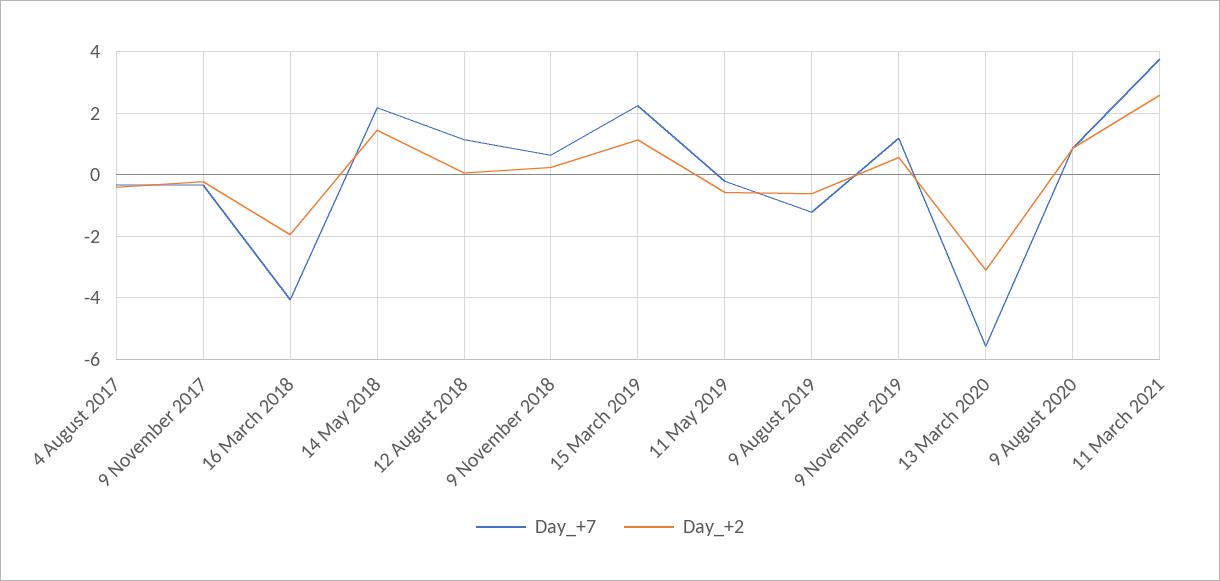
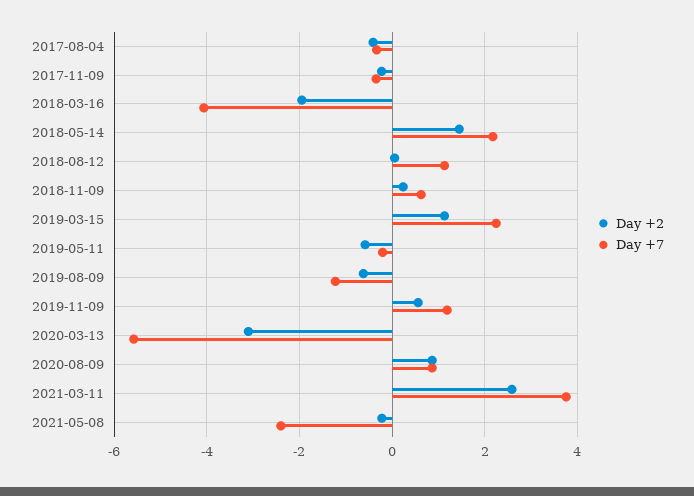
Day_+2, 2021-05-08: none -> -0.2
Day_+7, 2021-05-08: none -> -2.4

